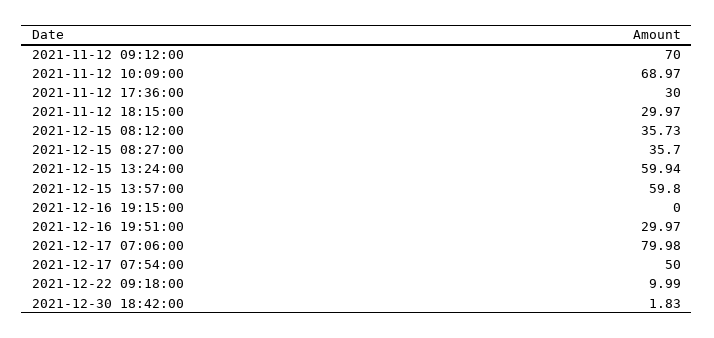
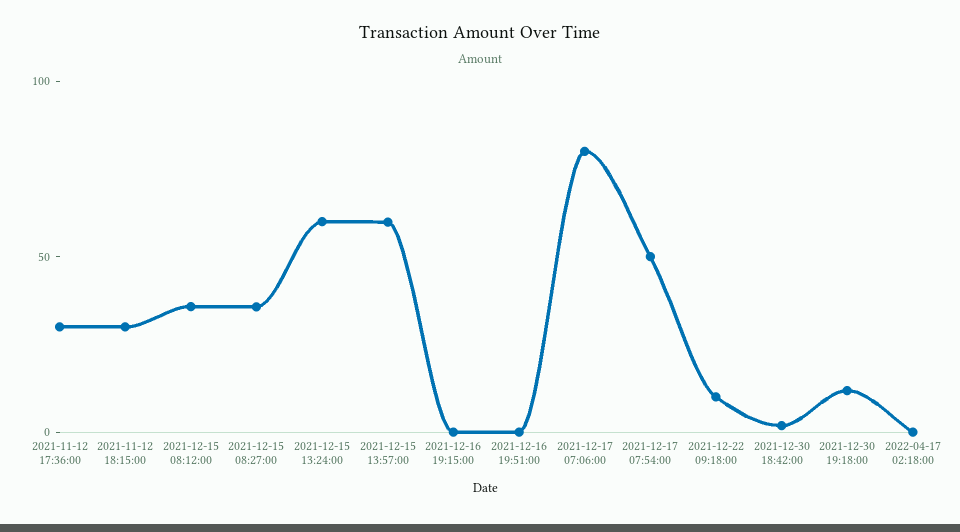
2021-11-12 09:12:00: 70 -> none
2021-11-12 10:09:00: 68.97 -> none
2021-12-16 19:51:00: 29.97 -> 0
2021-12-30 19:18:00: none -> 10
2022-04-17 02:18:00: none -> 0

